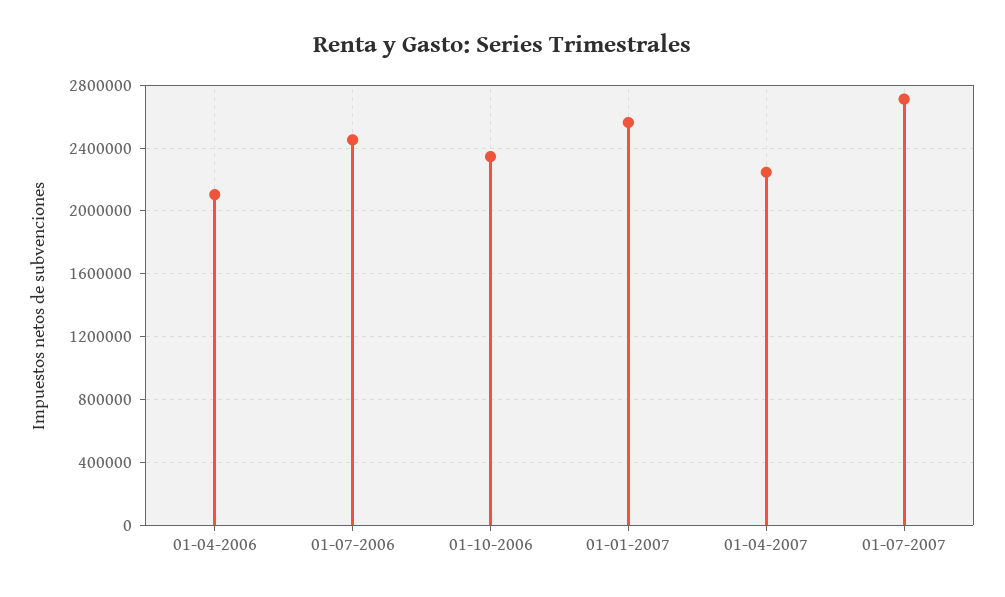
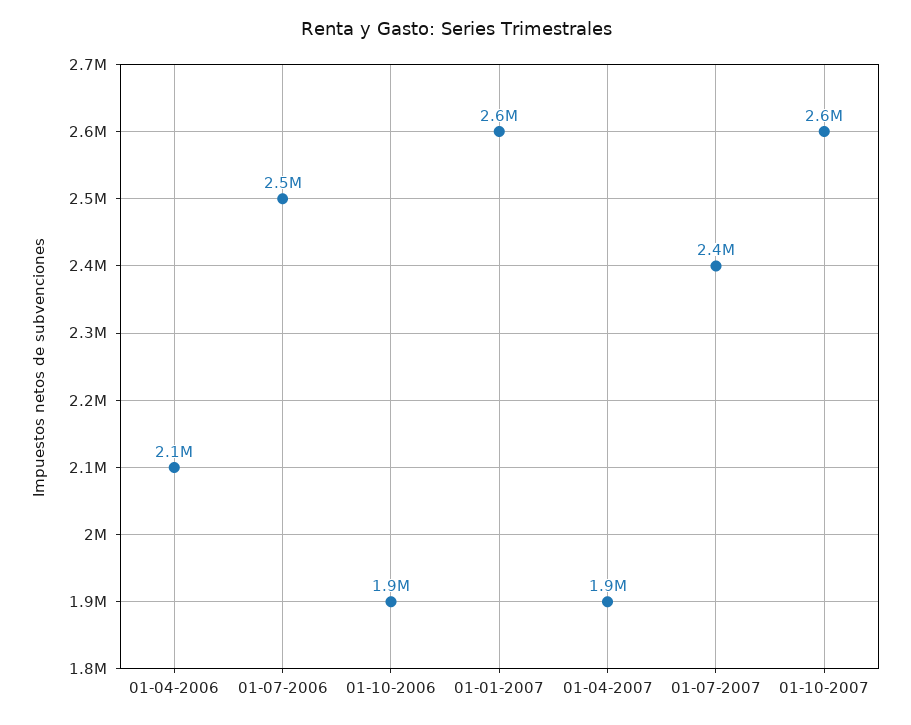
01-10-2006: 2350000 -> 1900000
01-04-2007: 2250000 -> 1900000
01-07-2007: 2700000 -> 2400000
01-10-2007: none -> 2600000

